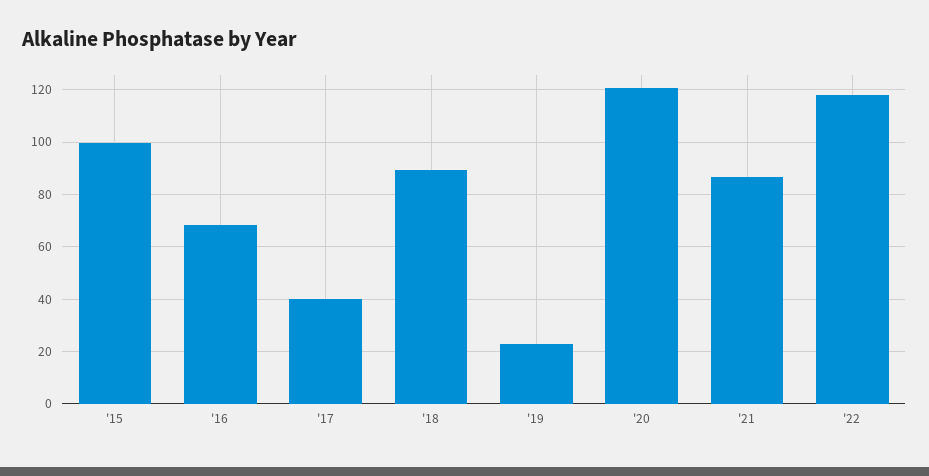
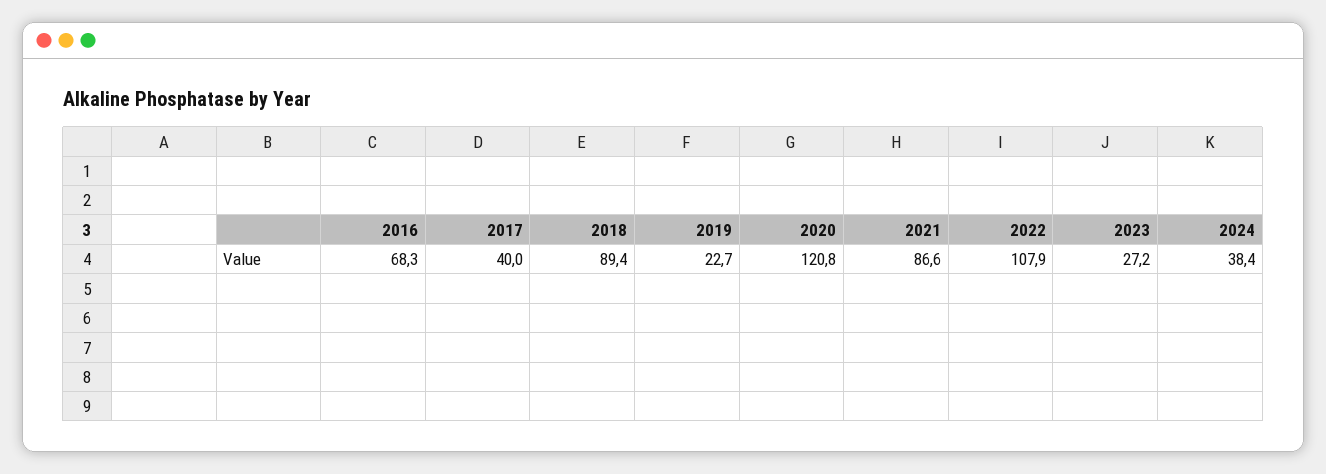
'15: 100 -> none
'22: 117.5 -> 107.9
2023: none -> 27.2
2024: none -> 38.4

